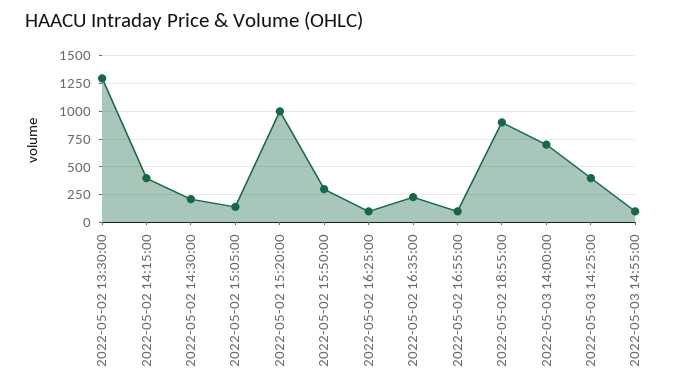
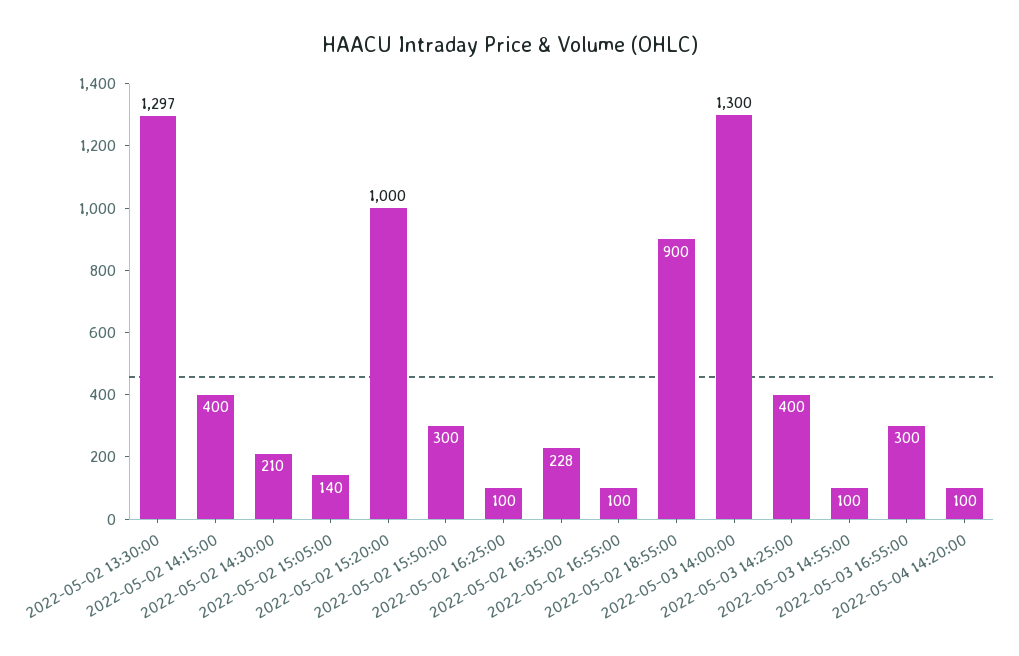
2022-05-03 14:00:00: 750 -> 1300
2022-05-03 16:55:00: none -> 300
2022-05-04 14:20:00: none -> 100

